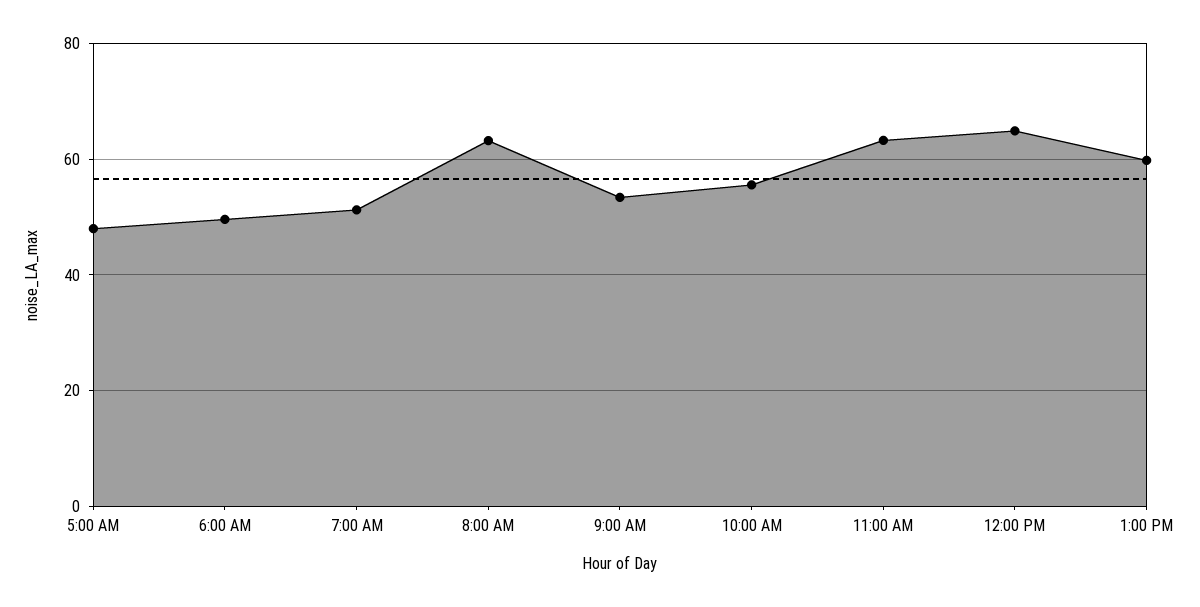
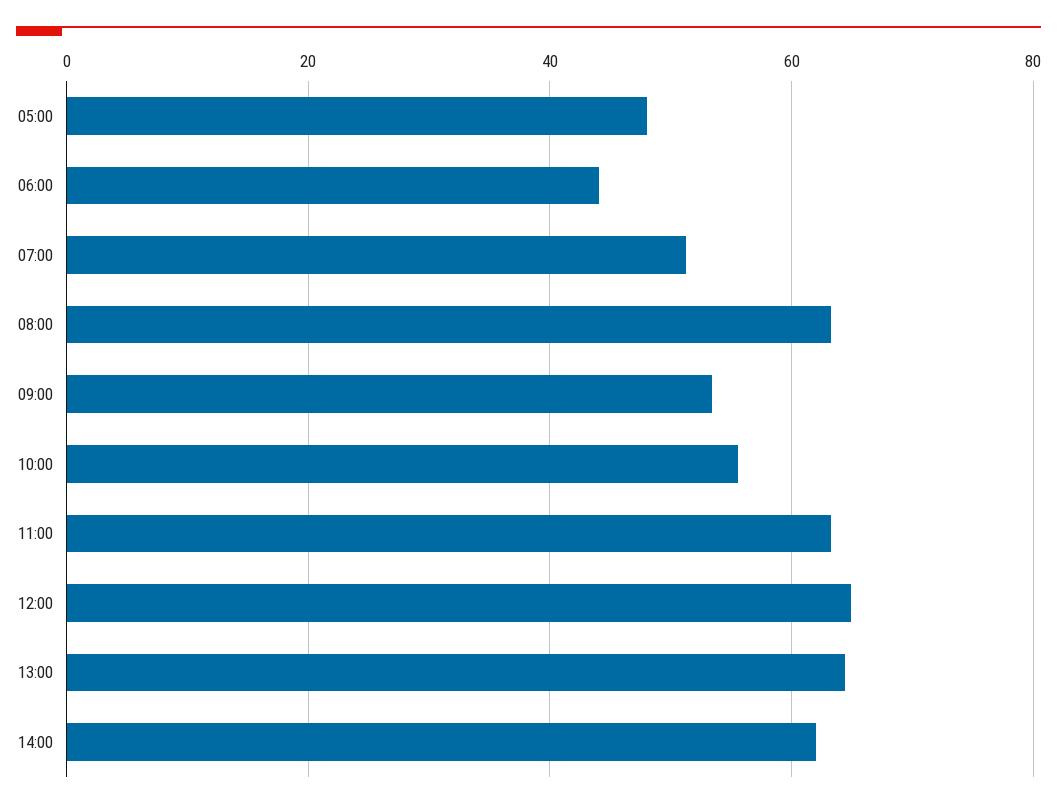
6:00 AM: 50 -> 44
1:00 PM: 60 -> 64
14:00: none -> 62

